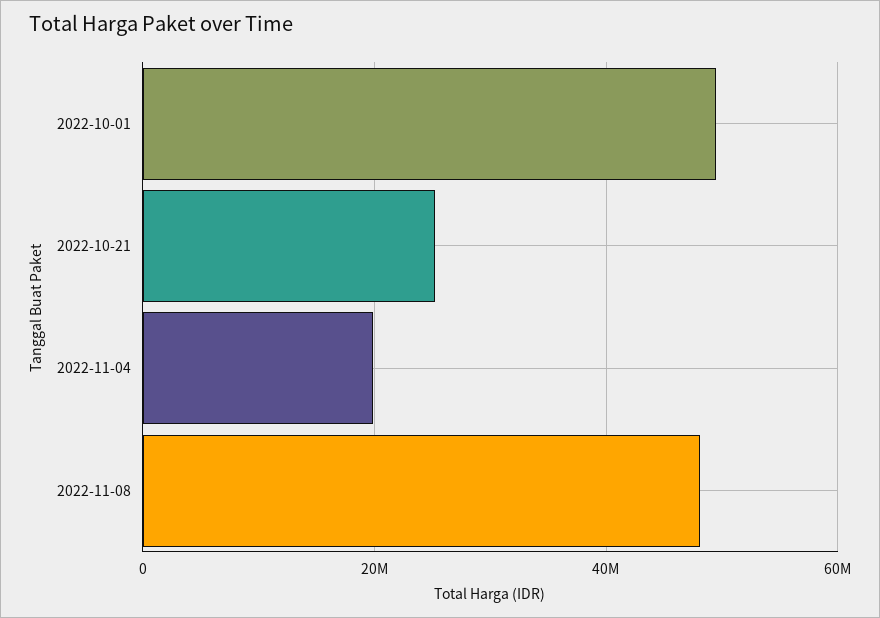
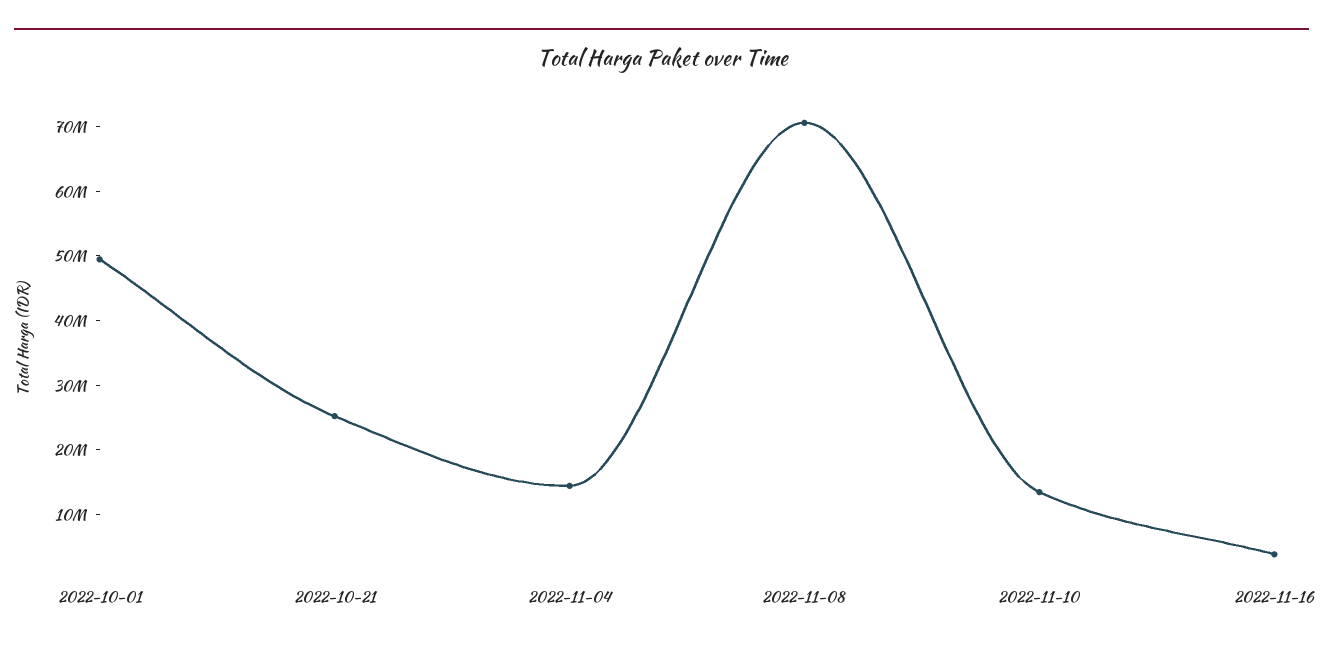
2022-11-04: 20000000 -> 14000000
2022-11-08: 48000000 -> 70000000
2022-11-10: none -> 14000000
2022-11-16: none -> 4000000

